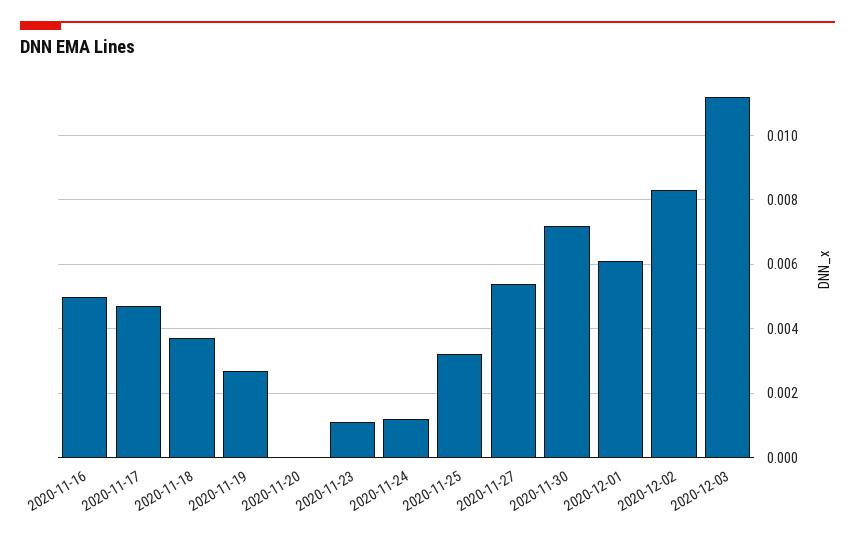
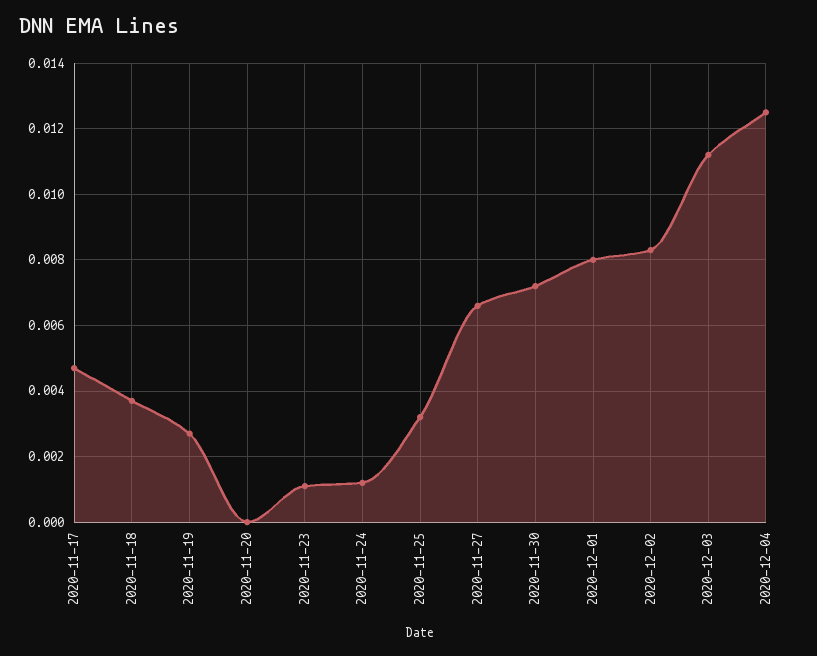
2020-11-16: 0.005 -> none
2020-11-27: 0.0055 -> 0.0065
2020-12-01: 0.006 -> 0.008
2020-12-04: none -> 0.0125

